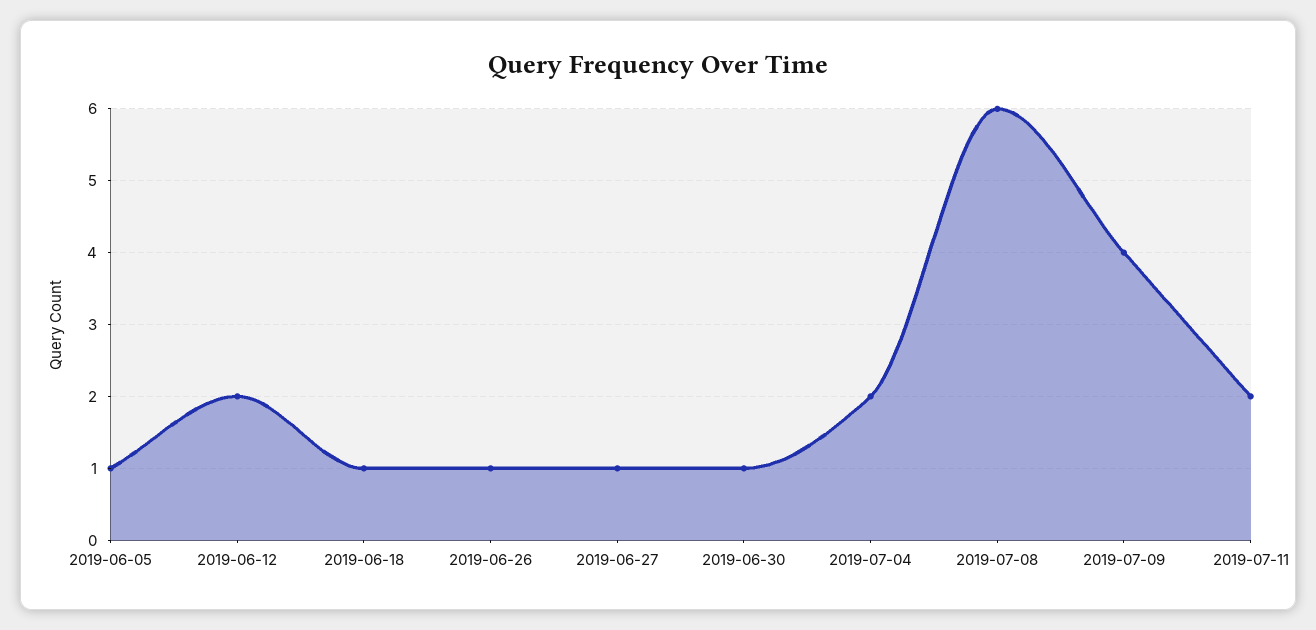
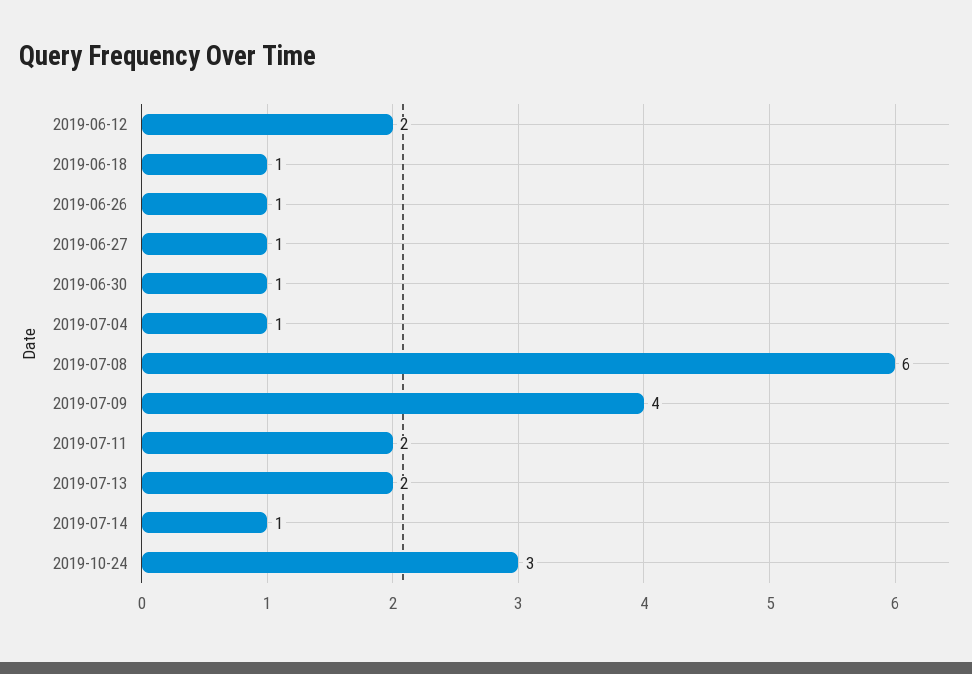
2019-06-05: 1 -> none
2019-07-04: 2 -> 1
2019-07-13: none -> 2
2019-07-14: none -> 1
2019-10-24: none -> 3

